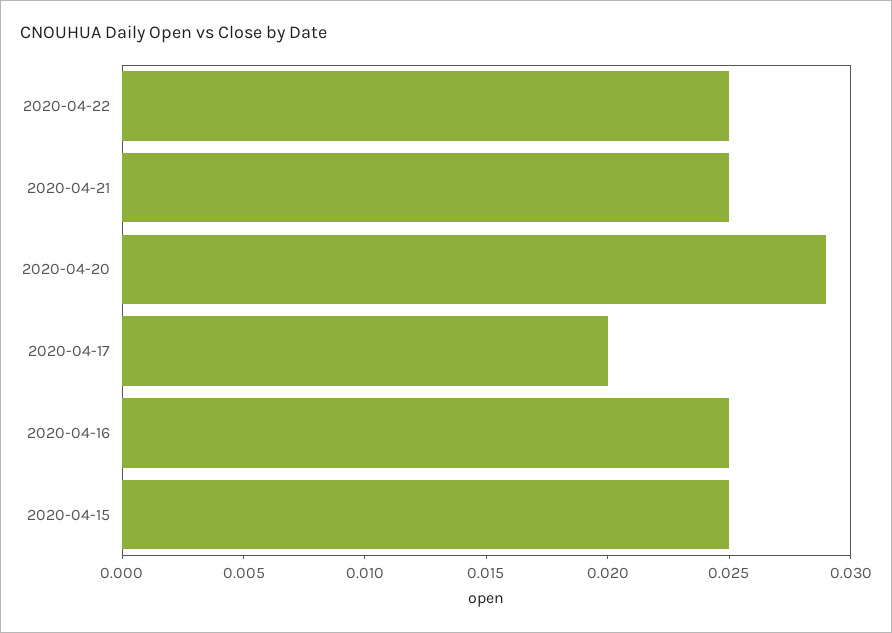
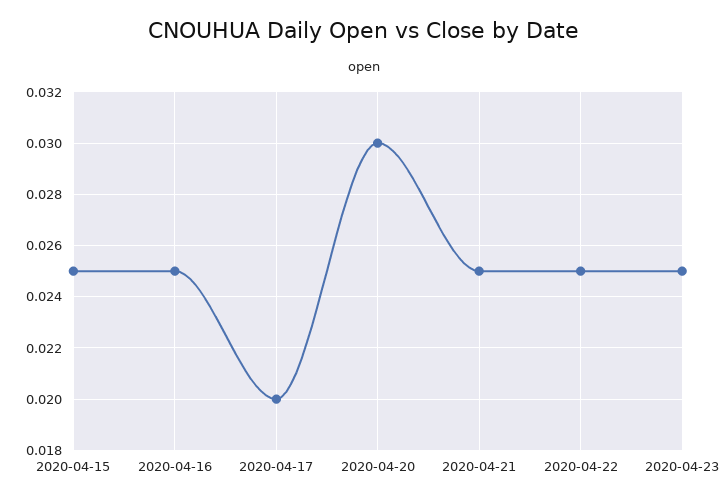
2020-04-20: 0.029 -> 0.03
2020-04-23: none -> 0.025

